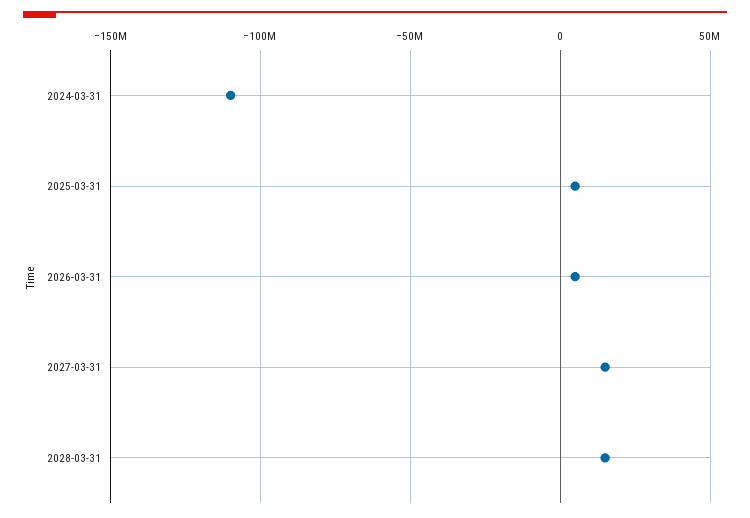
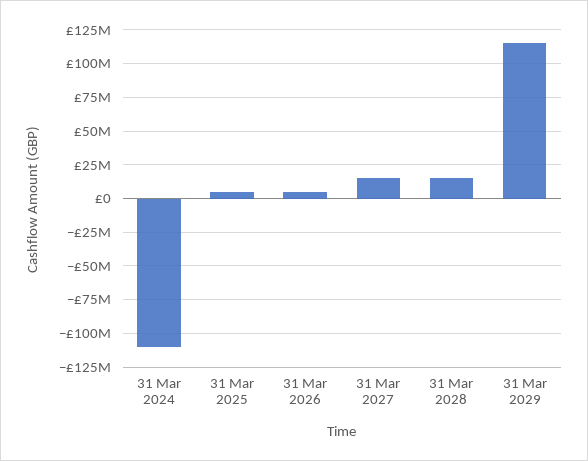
31 Mar 2029: none -> 115000000

